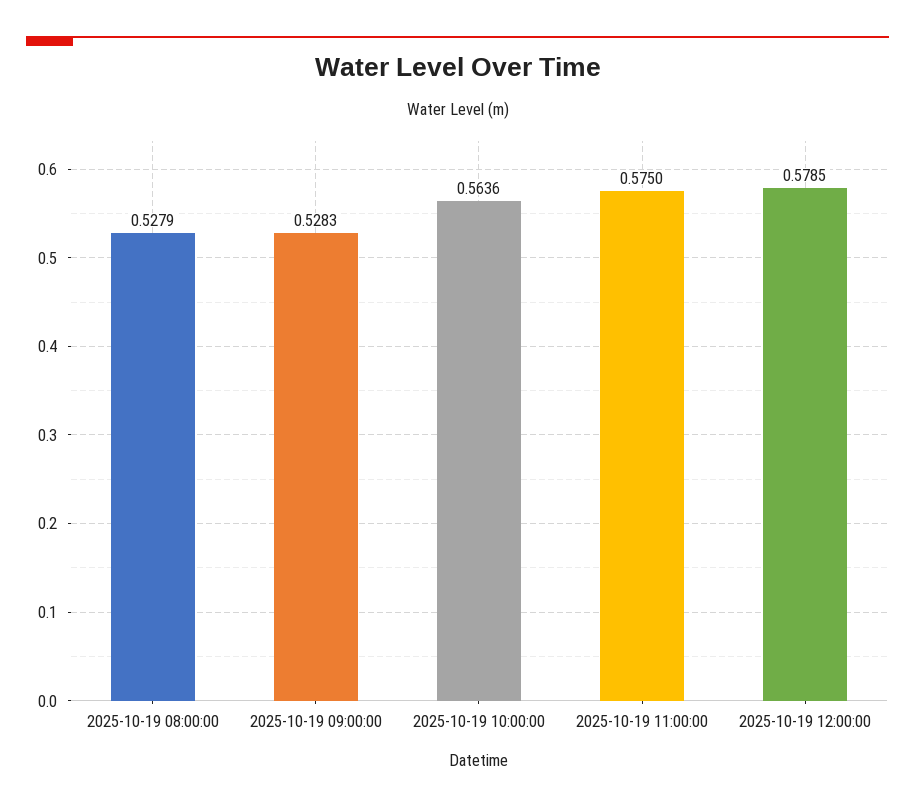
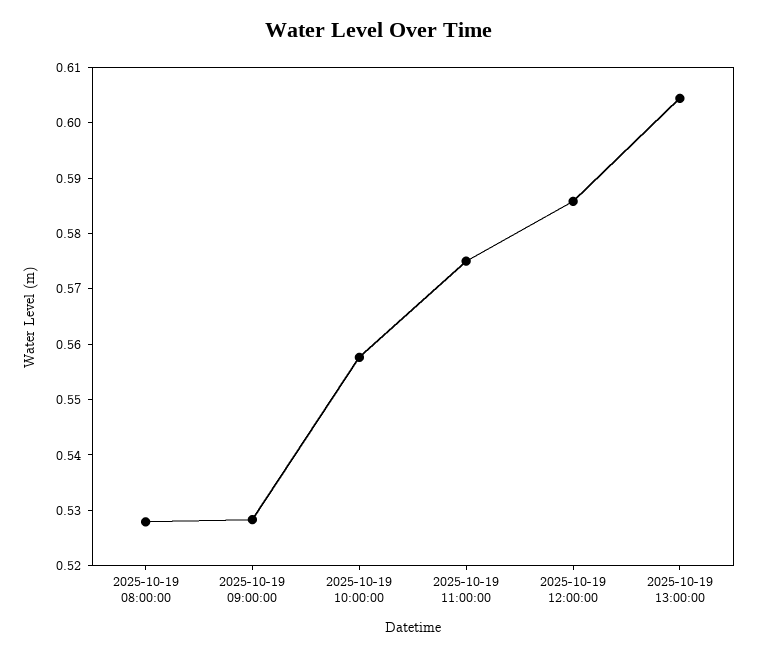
2025-10-19 10:00:00: 0.5636 -> 0.558
2025-10-19 12:00:00: 0.5785 -> 0.586
2025-10-19 13:00:00: none -> 0.604

